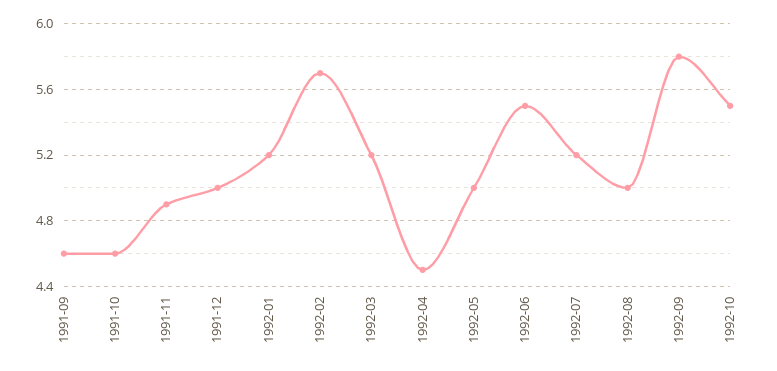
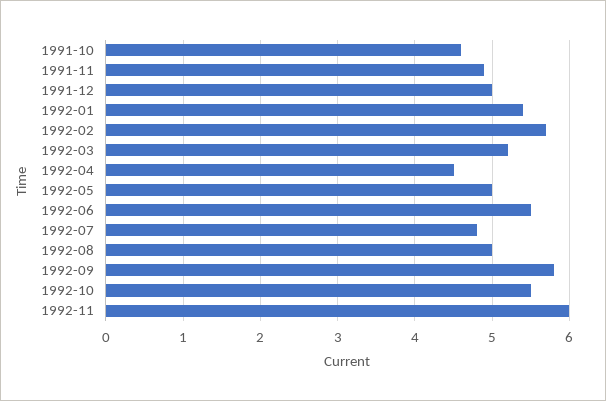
1991-09: 4.6 -> none
1992-01: 5.2 -> 5.4
1992-07: 5.2 -> 4.8
1992-11: none -> 6

